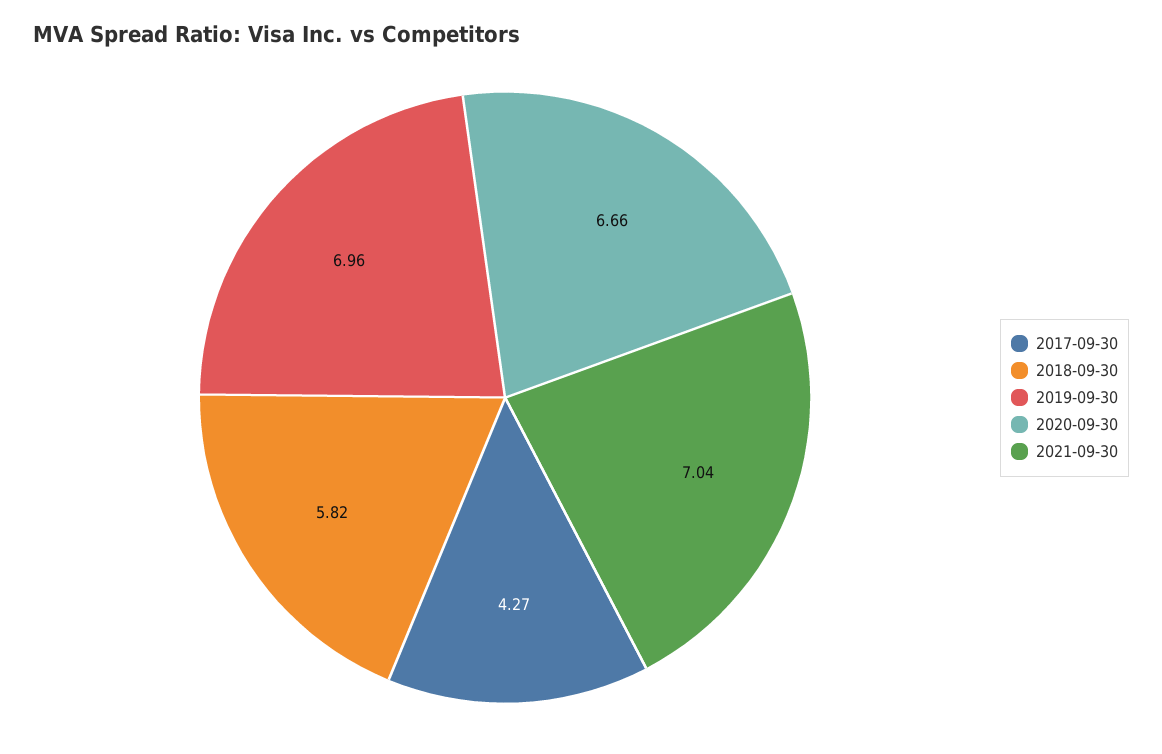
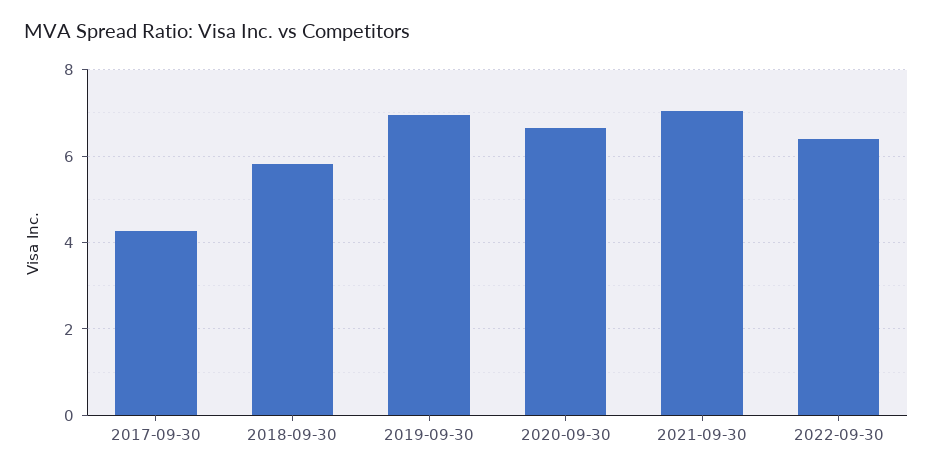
2022-09-30: none -> 6.4

